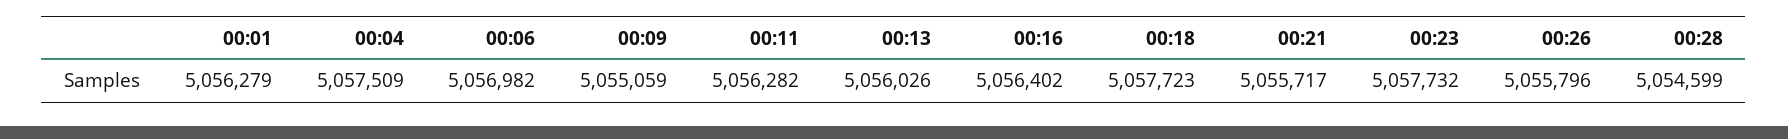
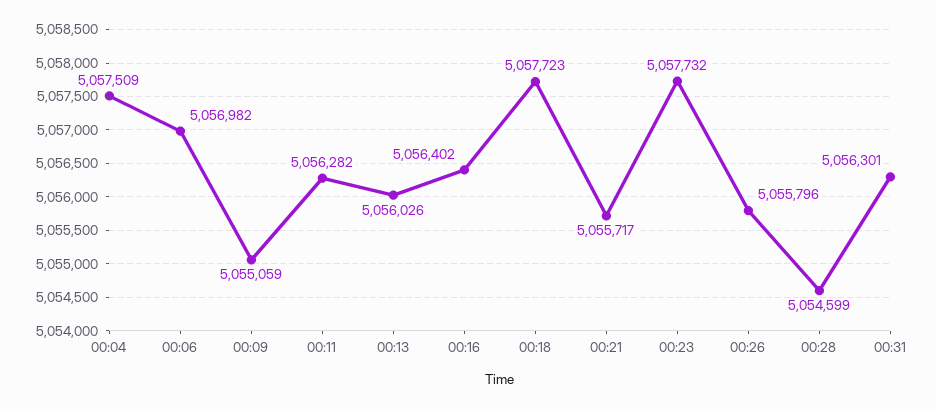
00:01: 5056279 -> none
00:31: none -> 5056301

